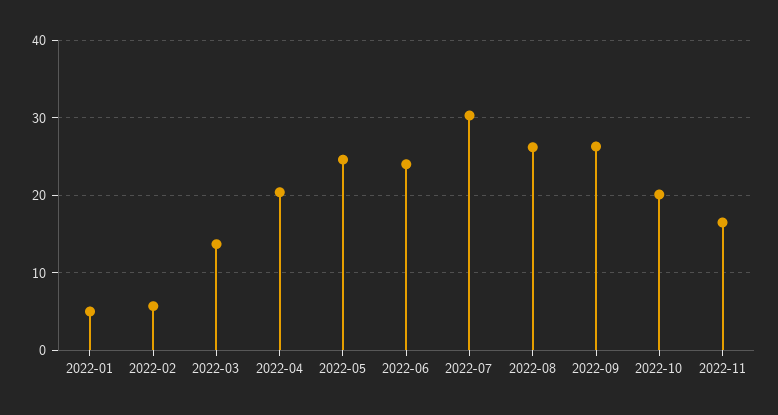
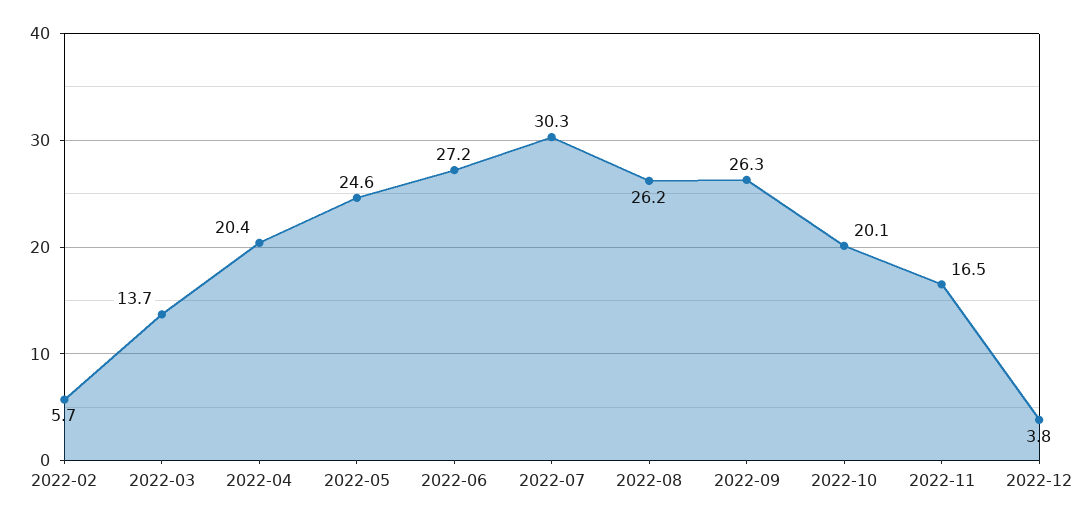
2022-01: 5 -> none
2022-06: 24 -> 27.2
2022-12: none -> 3.8

